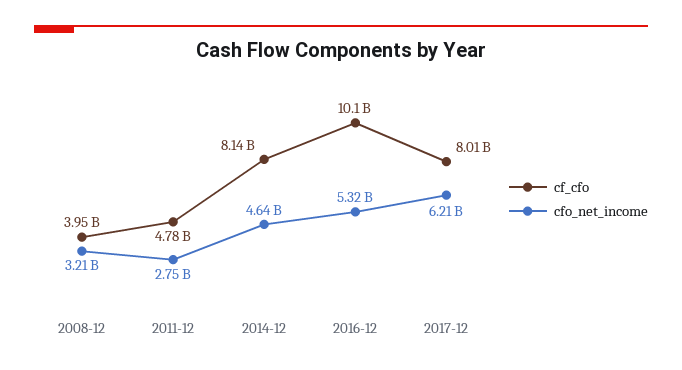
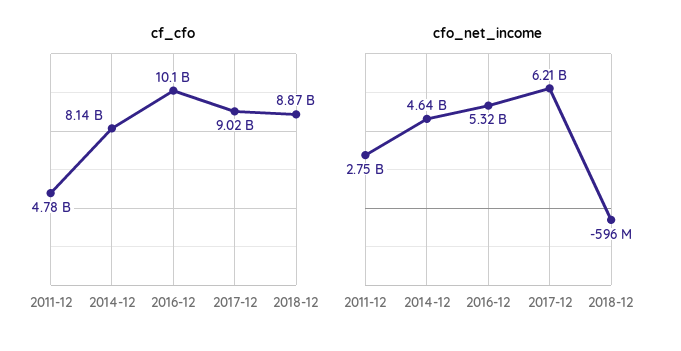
cf_cfo, 2008-12: 3950000000 -> none
cfo_net_income, 2008-12: 3210000000 -> none
cf_cfo, 2017-12: 8010000000 -> 9020000000
cf_cfo, 2018-12: none -> 8870000000
cfo_net_income, 2018-12: none -> -596000000

